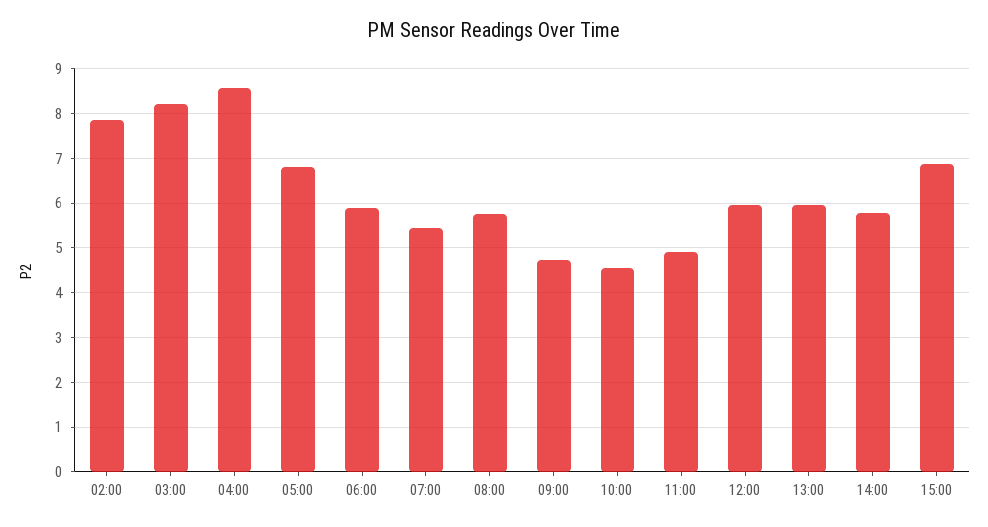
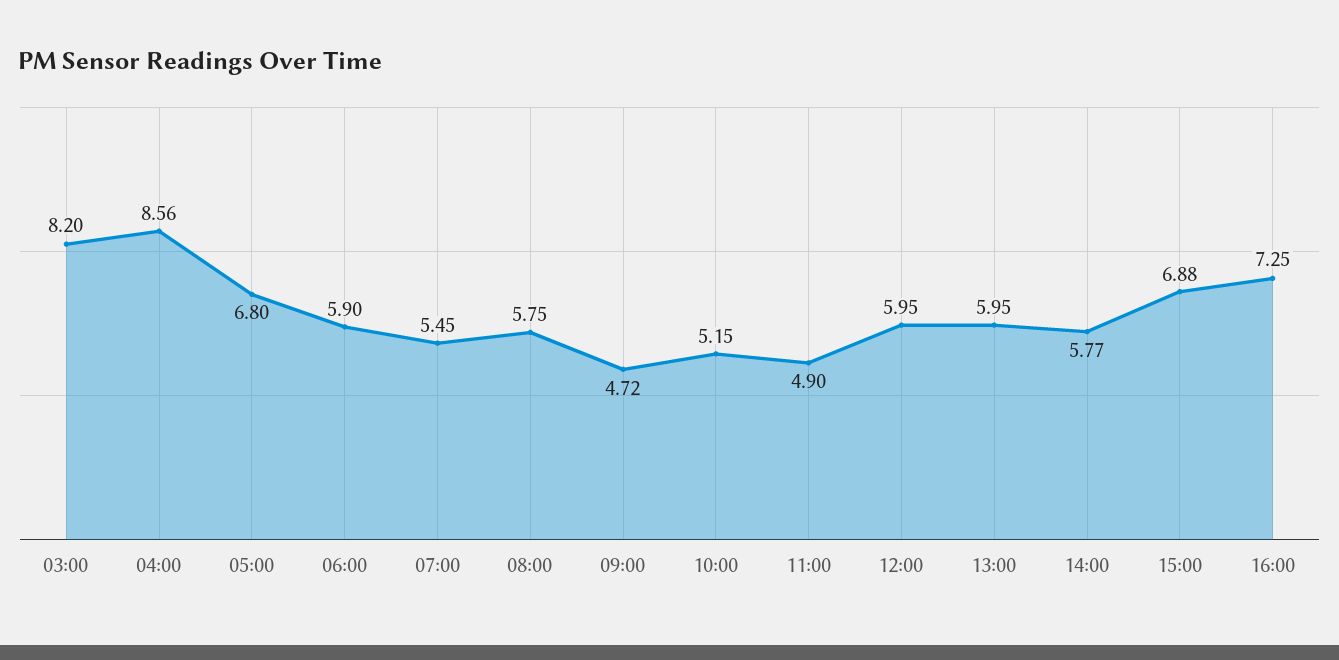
02:00: 7.8 -> none
10:00: 4.6 -> 5.15
16:00: none -> 7.25

